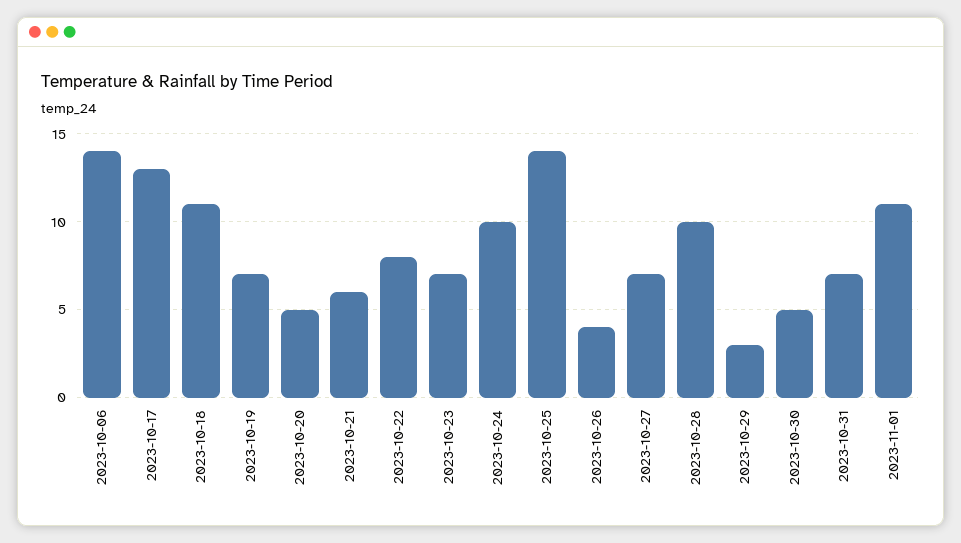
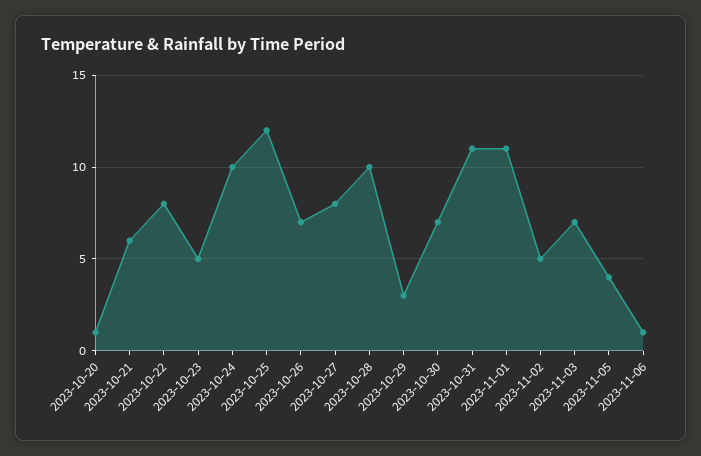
2023-10-06: 14 -> none
2023-10-17: 13 -> none
2023-10-18: 11 -> none
2023-10-19: 7 -> none
2023-10-20: 5 -> 1
2023-10-23: 7 -> 5
2023-10-25: 14 -> 12
2023-10-26: 4 -> 7
2023-10-27: 7 -> 8
2023-10-30: 5 -> 7
2023-10-31: 7 -> 11
2023-11-02: none -> 5
2023-11-03: none -> 7
2023-11-05: none -> 4
2023-11-06: none -> 1

